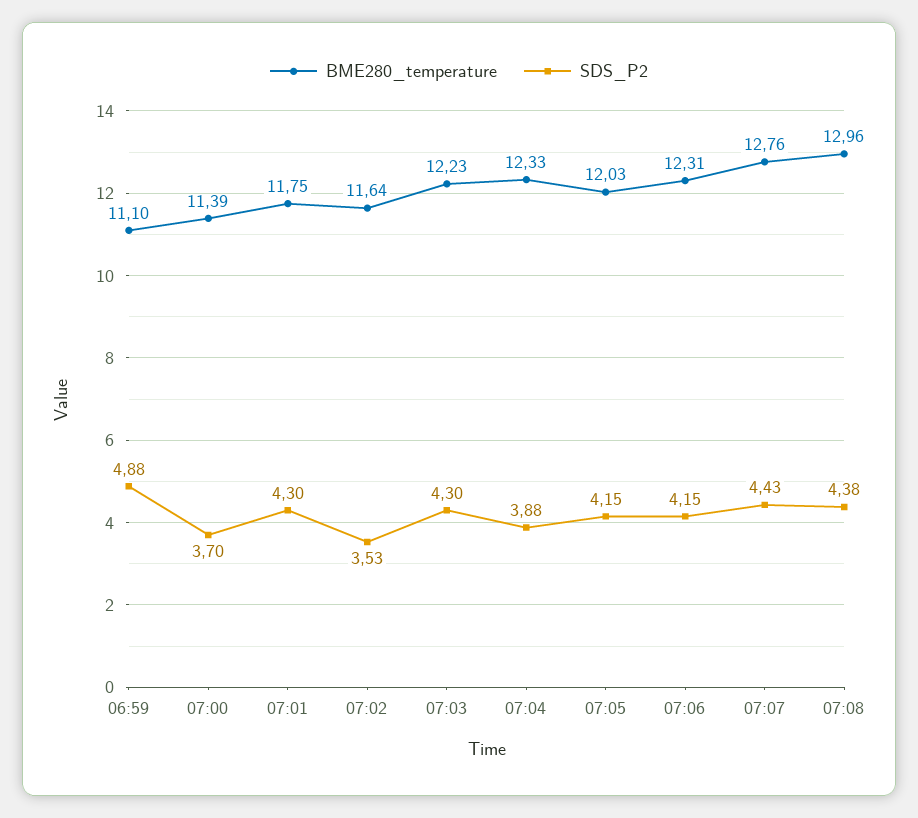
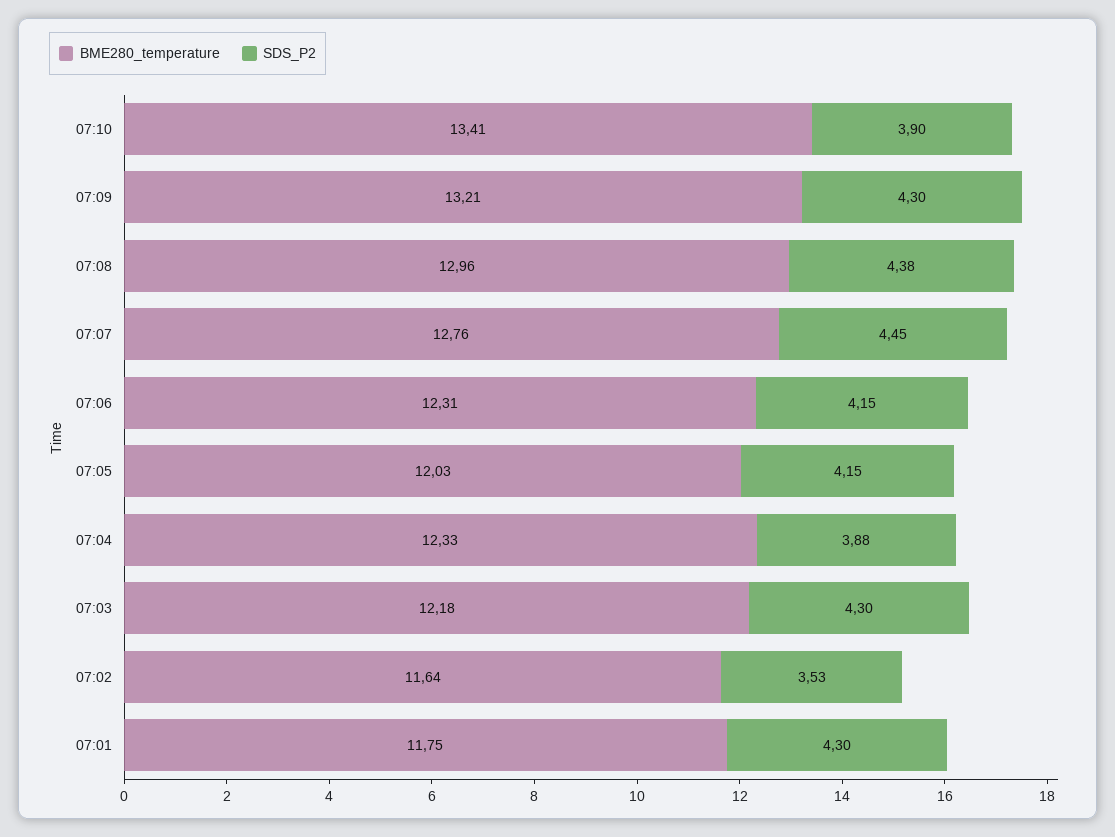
BME280_temperature, 06:59: 11.1 -> none
SDS_P2, 06:59: 4.88 -> none
BME280_temperature, 07:00: 11.39 -> none
SDS_P2, 07:00: 3.7 -> none
BME280_temperature, 07:03: 12.23 -> 12.18
SDS_P2, 07:07: 4.43 -> 4.45
BME280_temperature, 07:10: none -> 13.41
SDS_P2, 07:10: none -> 3.9
BME280_temperature, 07:09: none -> 13.21
SDS_P2, 07:09: none -> 4.3

